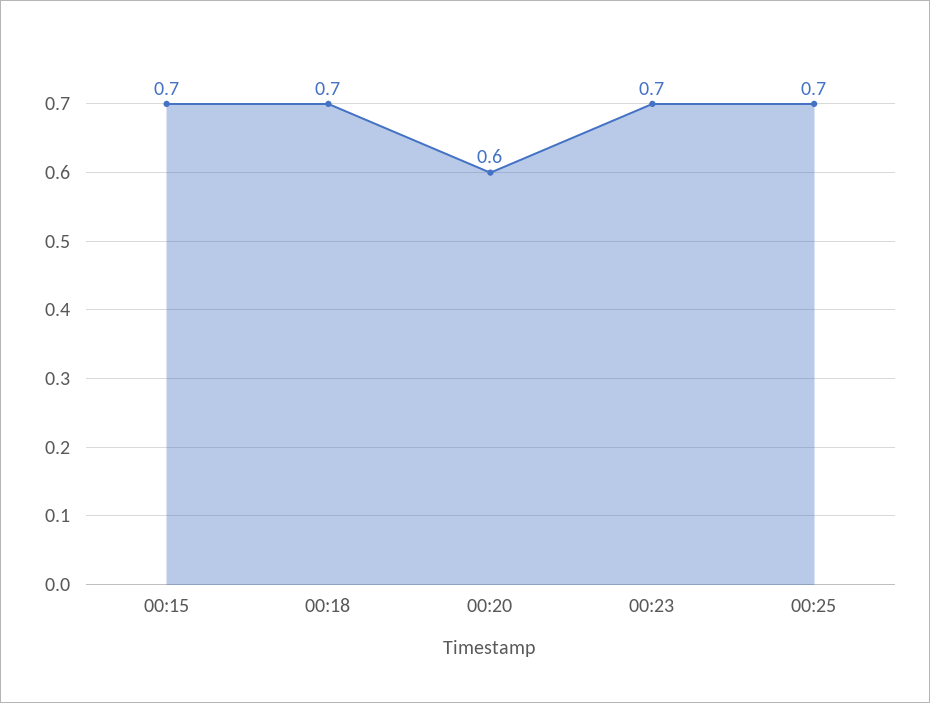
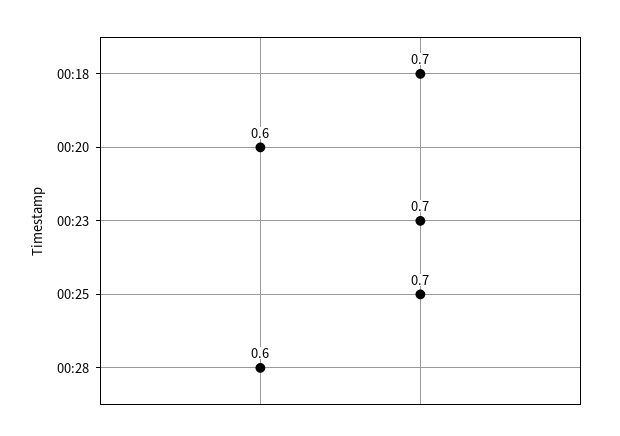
00:15: 0.7 -> none
00:28: none -> 0.6

